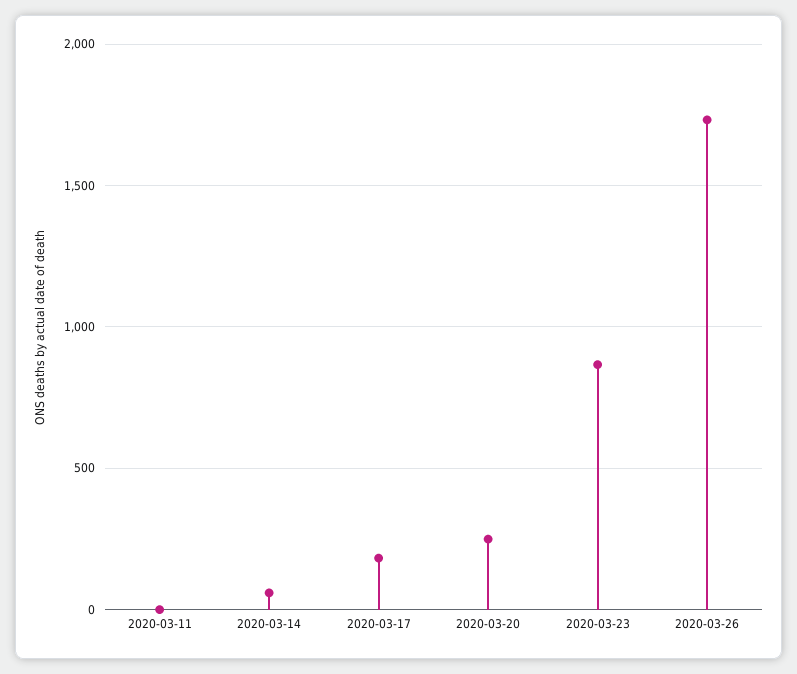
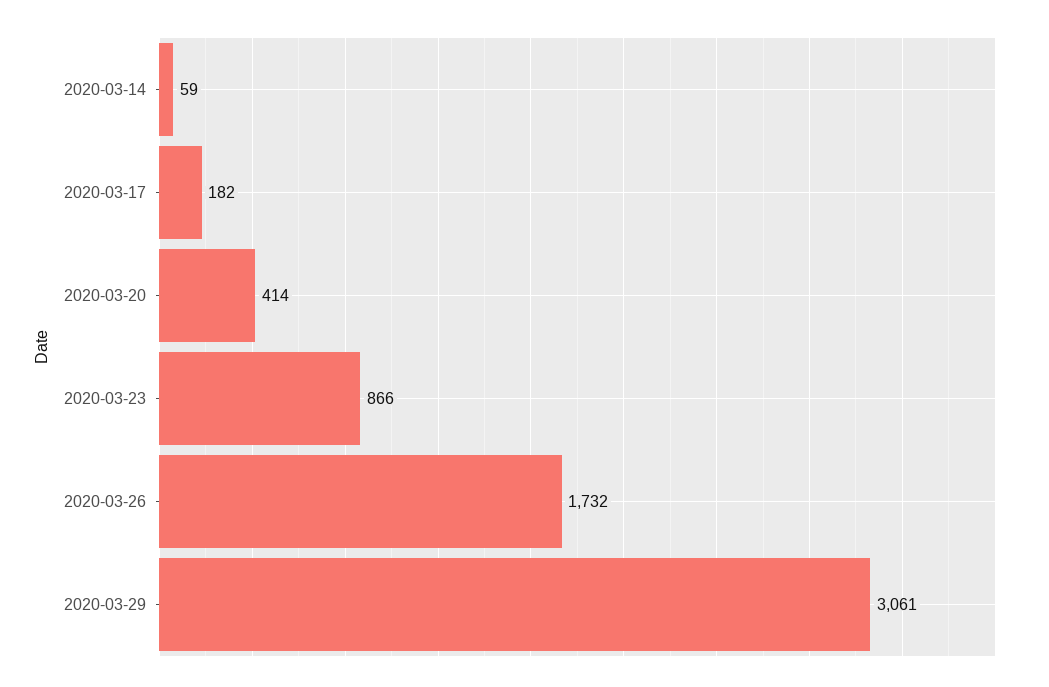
2020-03-11: 0 -> none
2020-03-20: 250 -> 414
2020-03-29: none -> 3061

